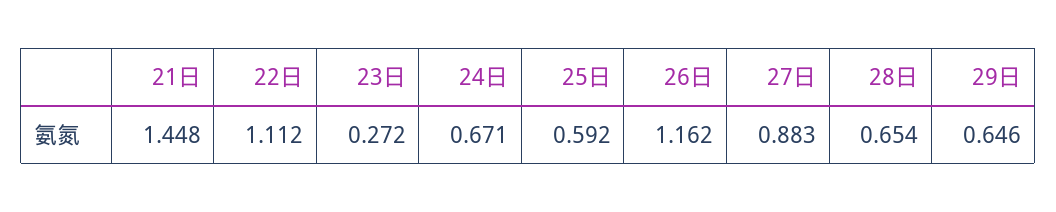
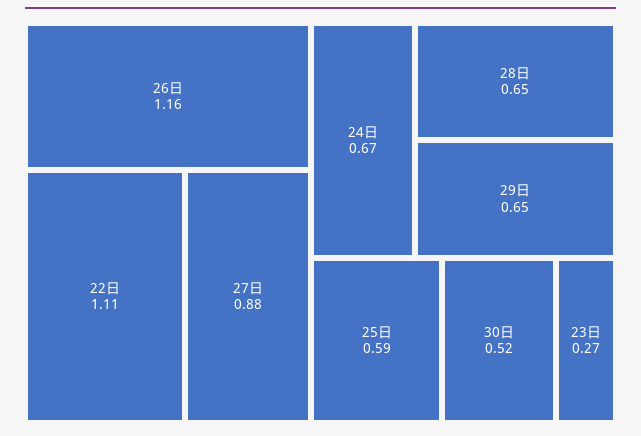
21日: 1.448 -> none
30日: none -> 0.52

